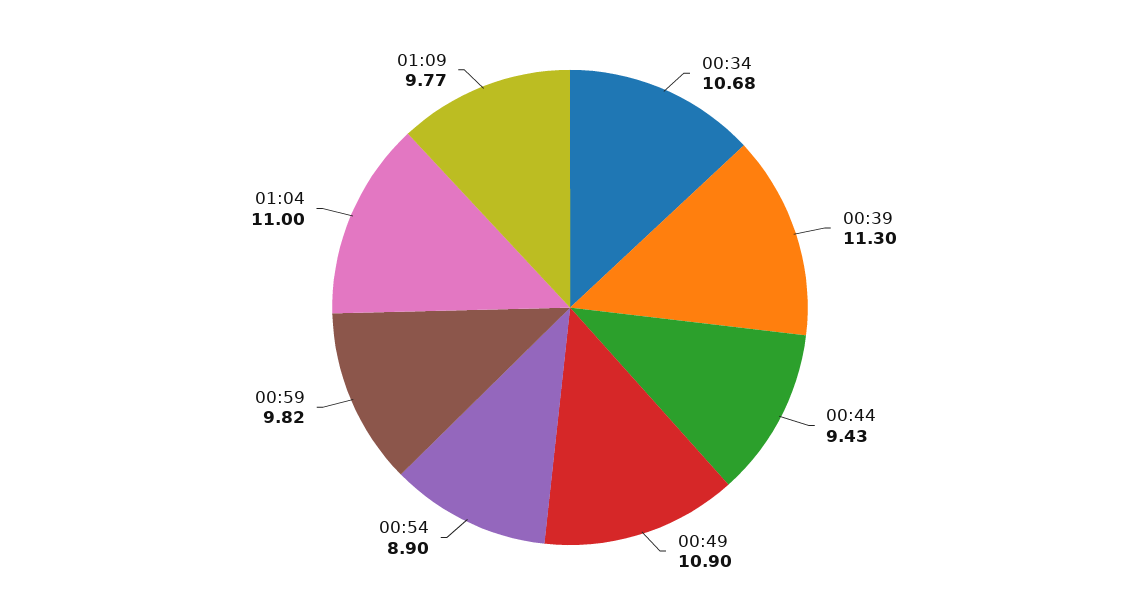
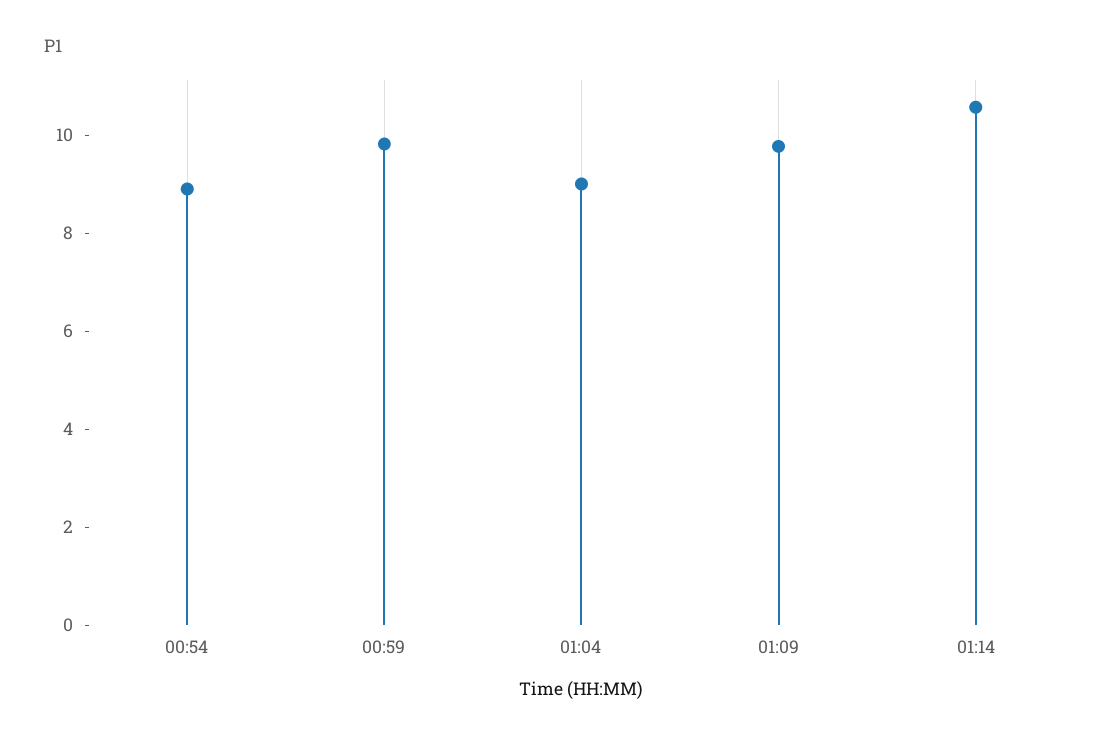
00:34: 10.68 -> none
00:39: 11.3 -> none
00:44: 9.43 -> none
00:49: 10.9 -> none
01:04: 11 -> 9
01:14: none -> 10.5

